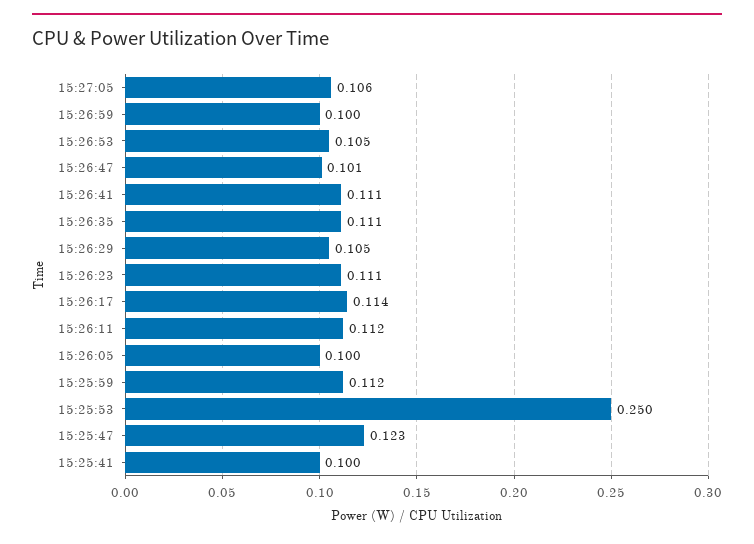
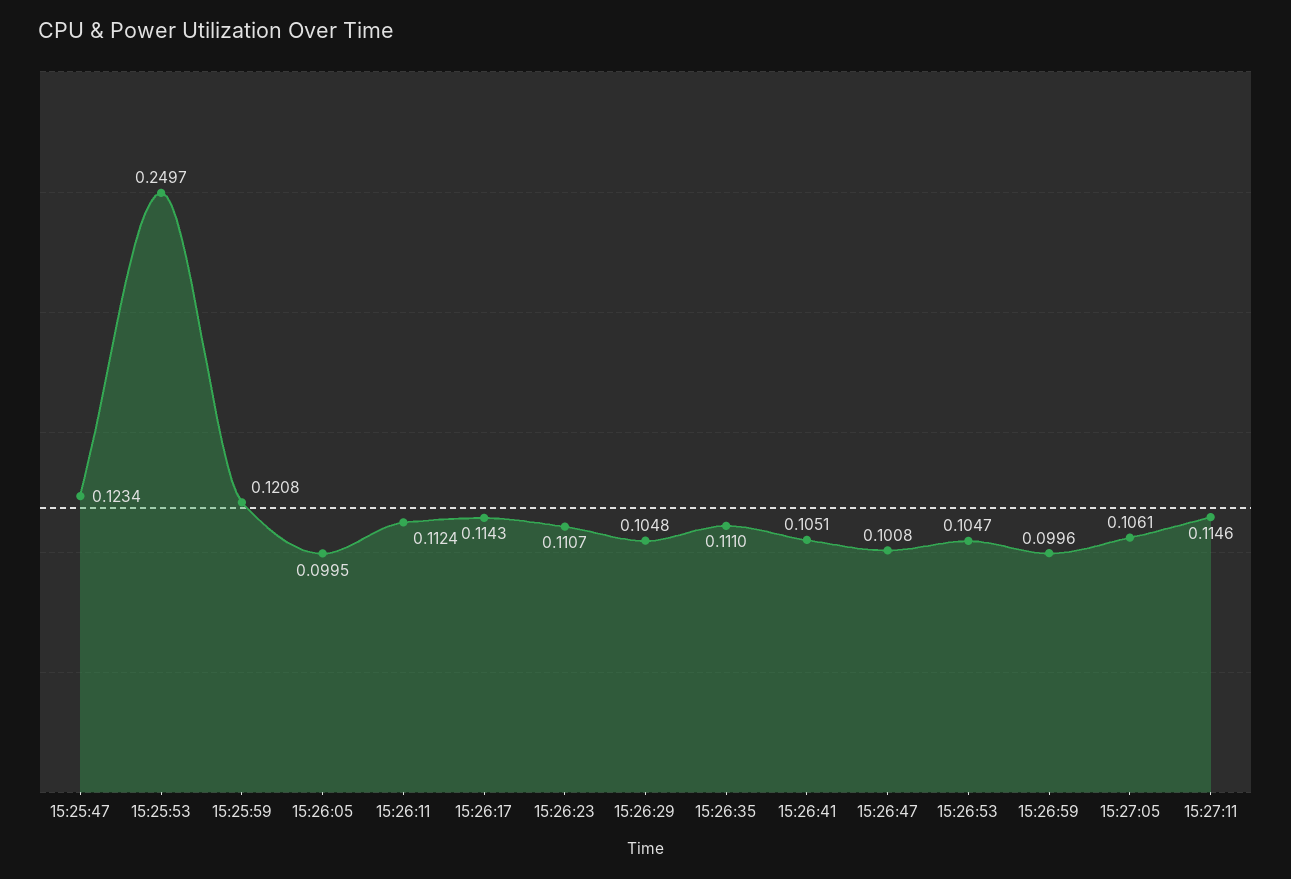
15:26:41: 0.111 -> 0.1051
15:25:59: 0.112 -> 0.1208
15:25:41: 0.1 -> none
15:27:11: none -> 0.1146

